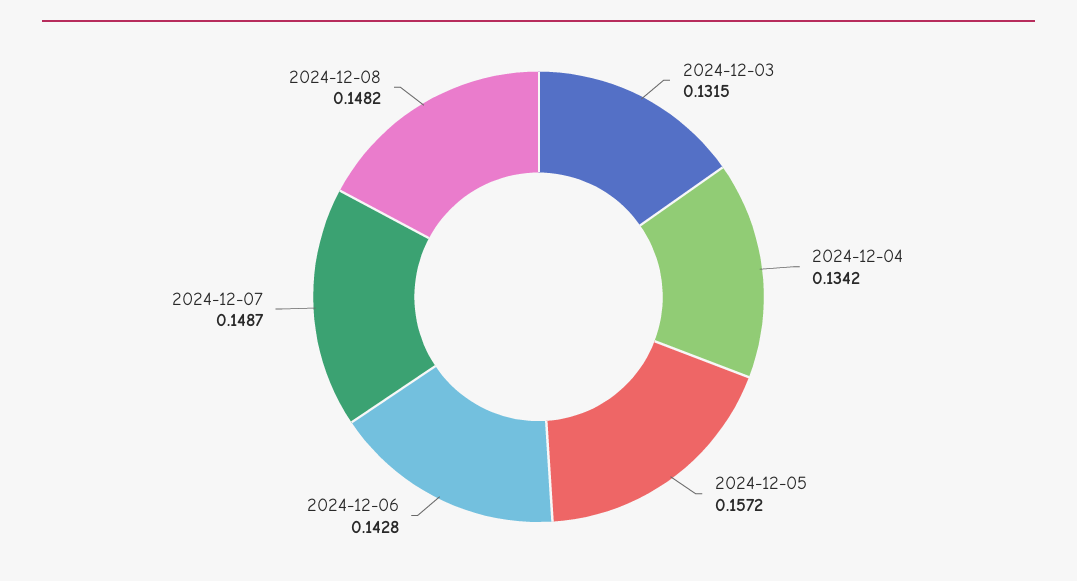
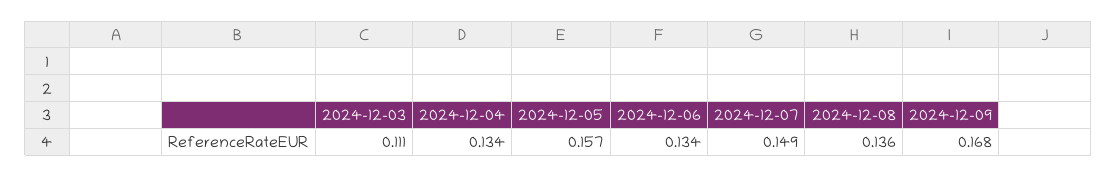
2024-12-03: 0.1315 -> 0.111
2024-12-06: 0.1428 -> 0.134
2024-12-08: 0.1482 -> 0.136
2024-12-09: none -> 0.168

